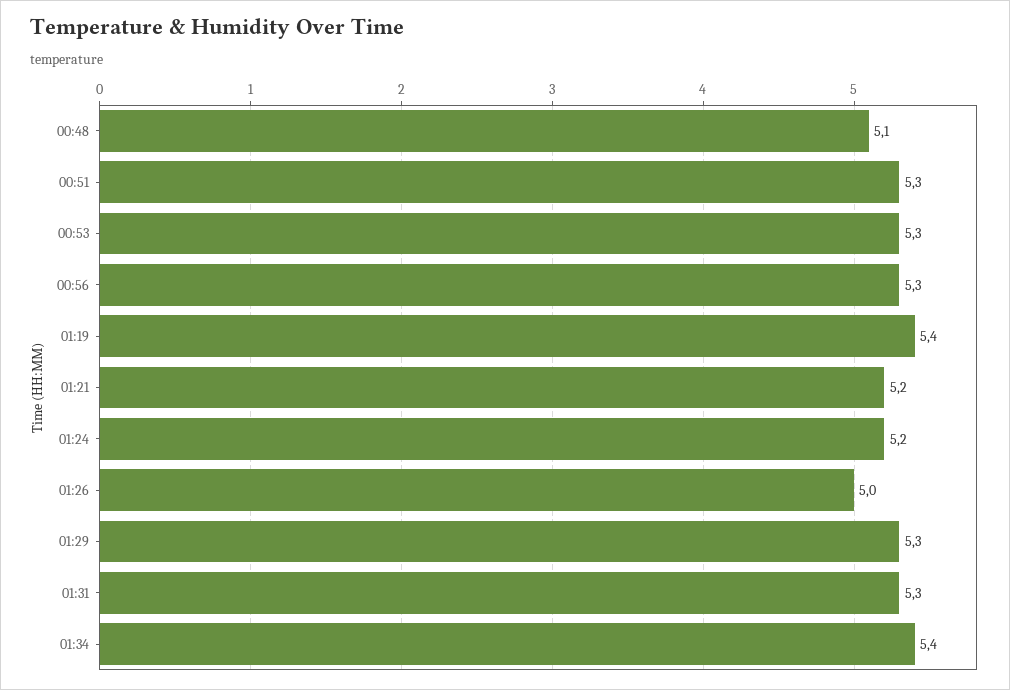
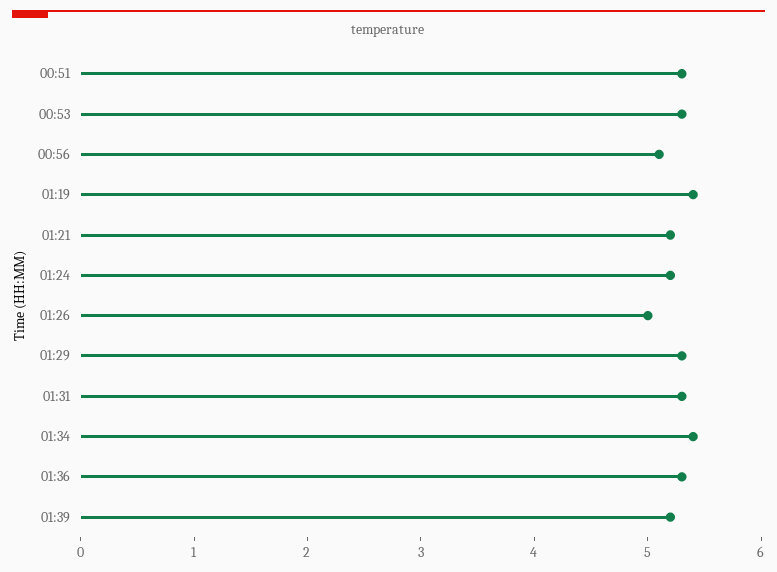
00:48: 5.1 -> none
00:56: 5.3 -> 5.1
01:36: none -> 5.3
01:39: none -> 5.2

